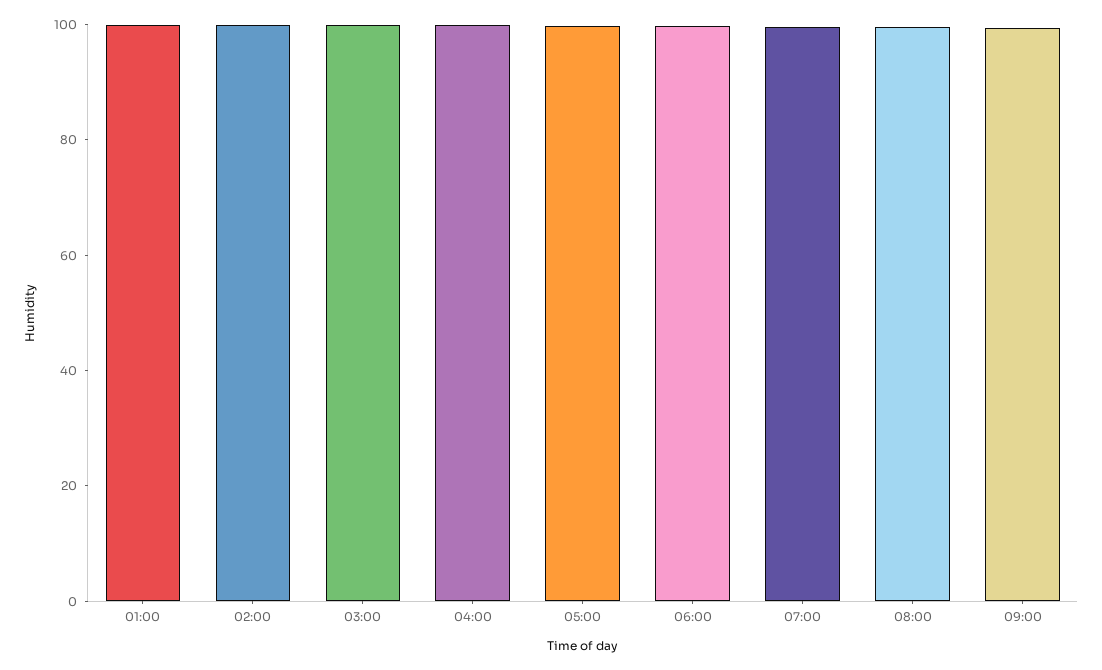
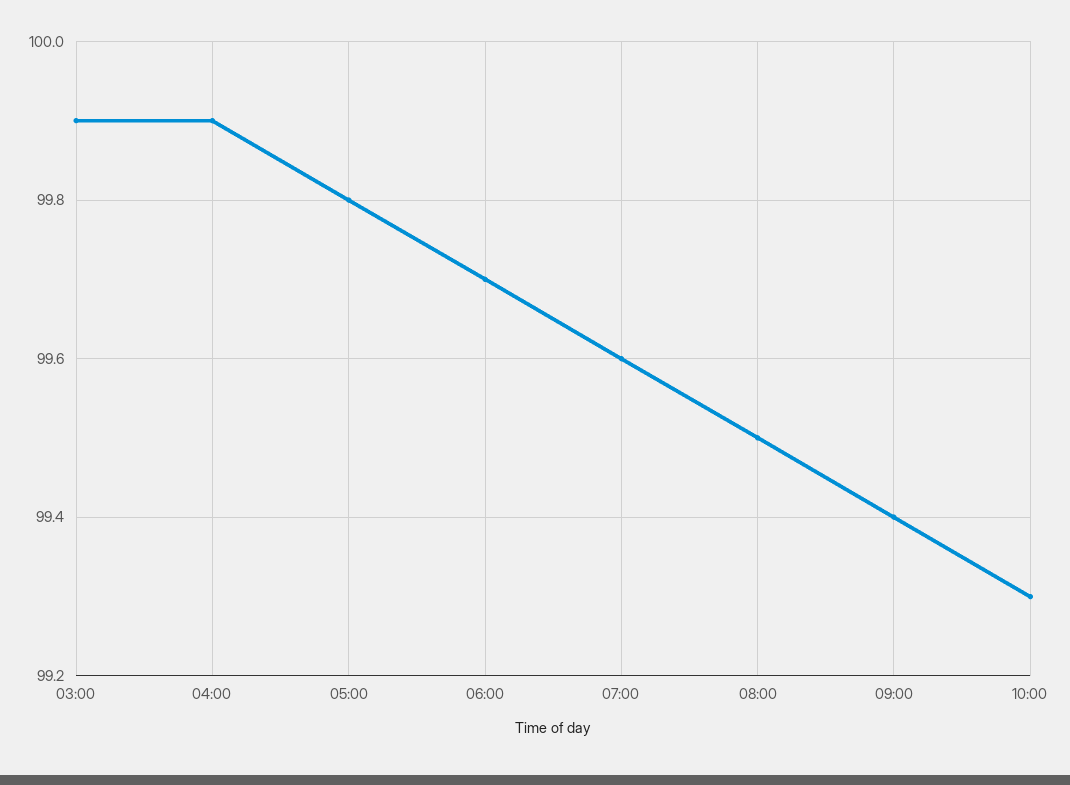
01:00: 100 -> none
02:00: 100 -> none
10:00: none -> 99.3

